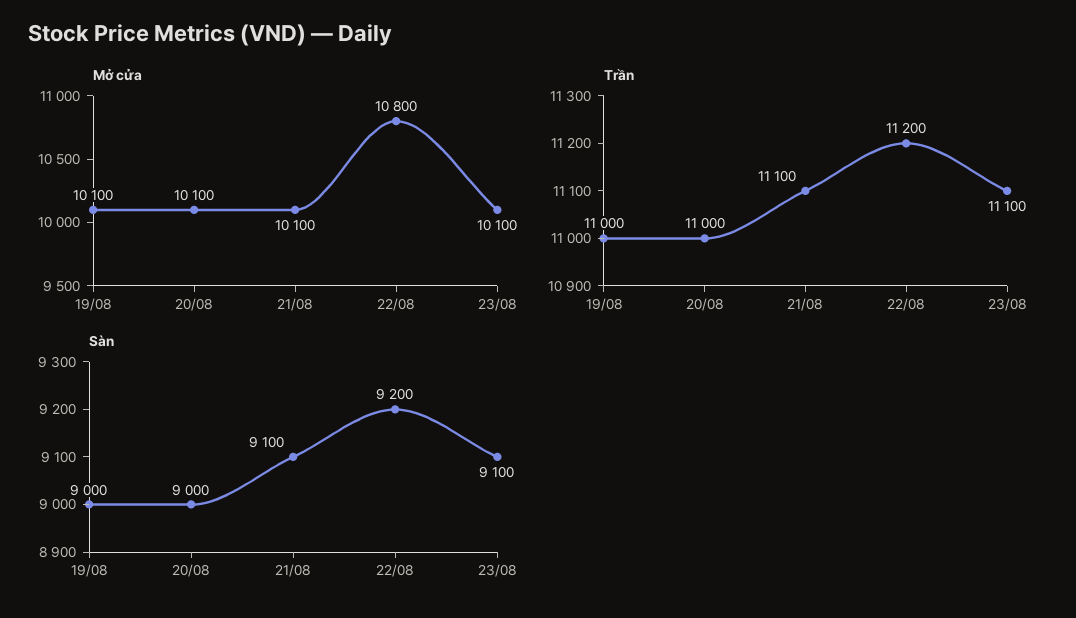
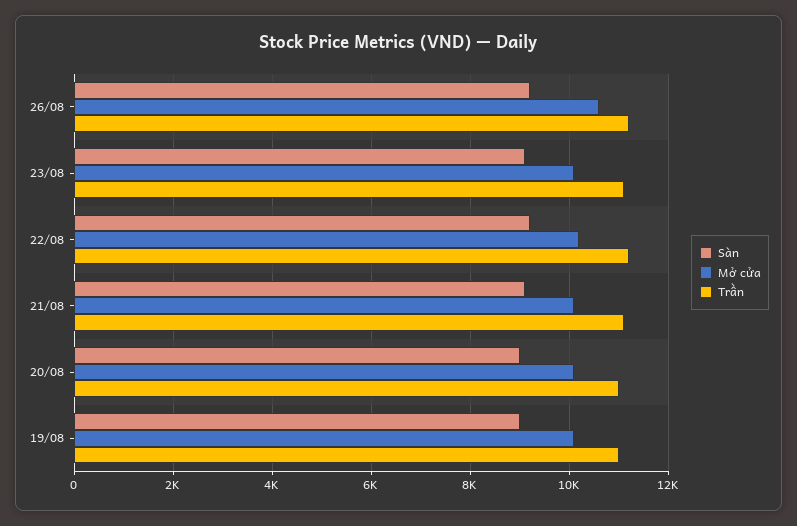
Mở cửa, 22/08: 10800 -> 10200
Sàn, 26/08: none -> 9200
Mở cửa, 26/08: none -> 10600
Trần, 26/08: none -> 11200

